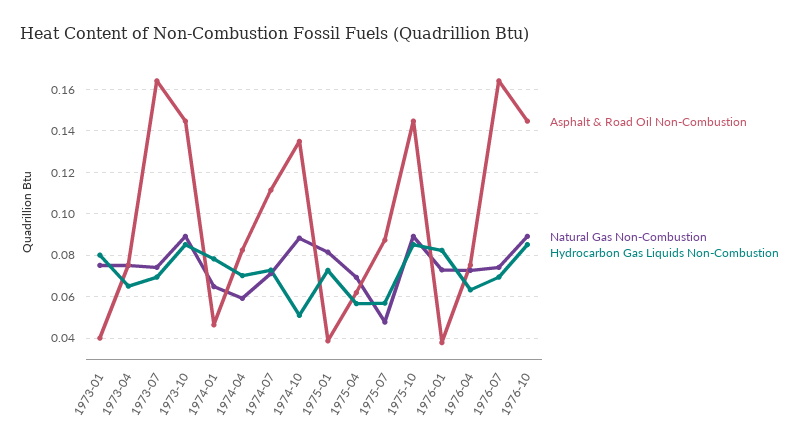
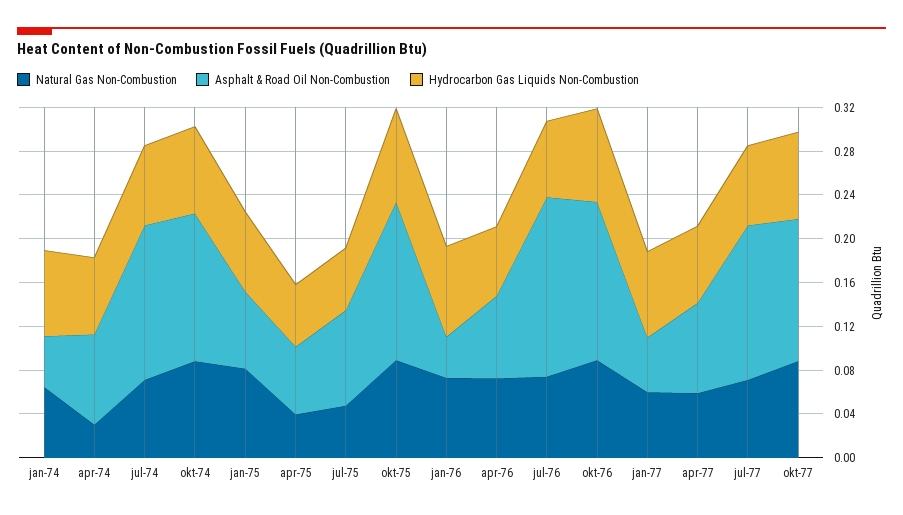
Asphalt & Road Oil Non-Combustion, 1973-01: 0.04 -> none
Natural Gas Non-Combustion, 1973-01: 0.075 -> none
Hydrocarbon Gas Liquids Non-Combustion, 1973-01: 0.08 -> none
Asphalt & Road Oil Non-Combustion, 1973-04: 0.075 -> none
Natural Gas Non-Combustion, 1973-04: 0.075 -> none
Hydrocarbon Gas Liquids Non-Combustion, 1973-04: 0.065 -> none
Asphalt & Road Oil Non-Combustion, 1973-07: 0.165 -> none
Natural Gas Non-Combustion, 1973-07: 0.075 -> none
Hydrocarbon Gas Liquids Non-Combustion, 1973-07: 0.07 -> none
Asphalt & Road Oil Non-Combustion, 1973-10: 0.145 -> none
Natural Gas Non-Combustion, 1973-10: 0.09 -> none
Hydrocarbon Gas Liquids Non-Combustion, 1973-10: 0.085 -> none
Natural Gas Non-Combustion, 1974-04: 0.06 -> 0.03
Asphalt & Road Oil Non-Combustion, 1974-07: 0.11 -> 0.14
Hydrocarbon Gas Liquids Non-Combustion, 1974-10: 0.05 -> 0.08
Asphalt & Road Oil Non-Combustion, 1975-01: 0.04 -> 0.07
Natural Gas Non-Combustion, 1975-04: 0.07 -> 0.04
Natural Gas Non-Combustion, jan-77: none -> 0.06
Asphalt & Road Oil Non-Combustion, jan-77: none -> 0.05
Hydrocarbon Gas Liquids Non-Combustion, jan-77: none -> 0.08
Natural Gas Non-Combustion, apr-77: none -> 0.06
Asphalt & Road Oil Non-Combustion, apr-77: none -> 0.08
Hydrocarbon Gas Liquids Non-Combustion, apr-77: none -> 0.07
Natural Gas Non-Combustion, jul-77: none -> 0.07
Asphalt & Road Oil Non-Combustion, jul-77: none -> 0.14
Hydrocarbon Gas Liquids Non-Combustion, jul-77: none -> 0.07
Natural Gas Non-Combustion, okt-77: none -> 0.09
Asphalt & Road Oil Non-Combustion, okt-77: none -> 0.13
Hydrocarbon Gas Liquids Non-Combustion, okt-77: none -> 0.08

